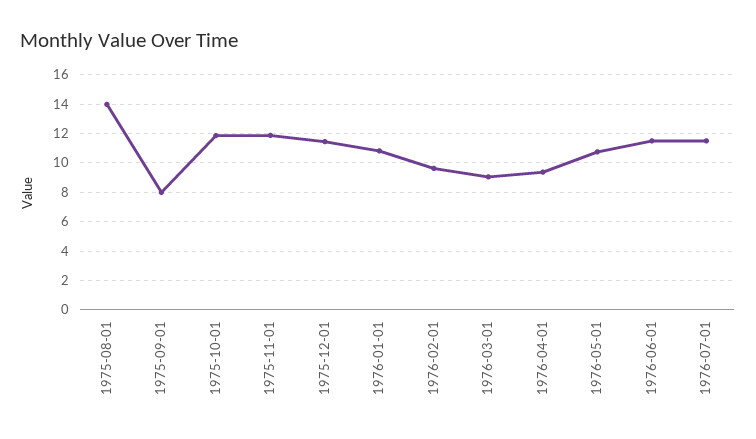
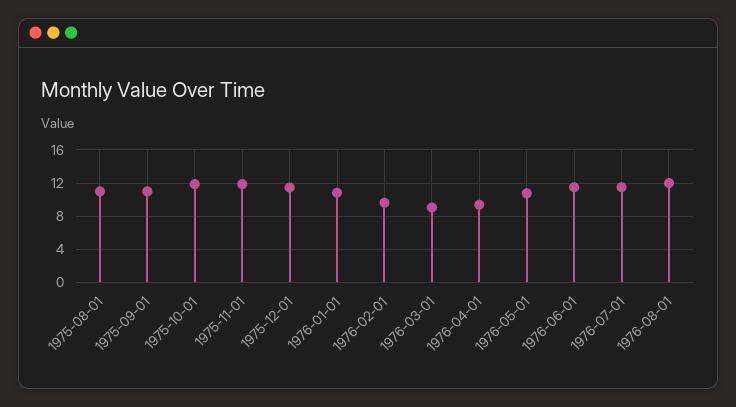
1975-08-01: 14 -> 11
1975-09-01: 8 -> 11
1976-08-01: none -> 12

